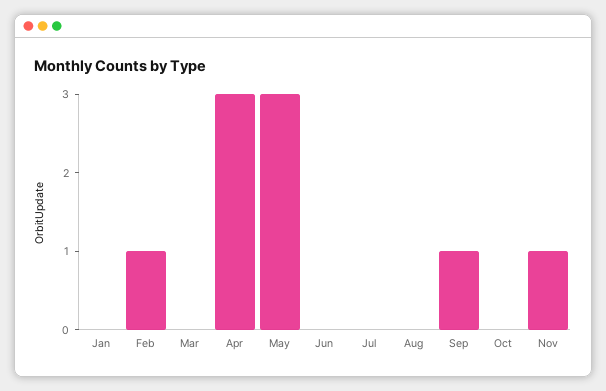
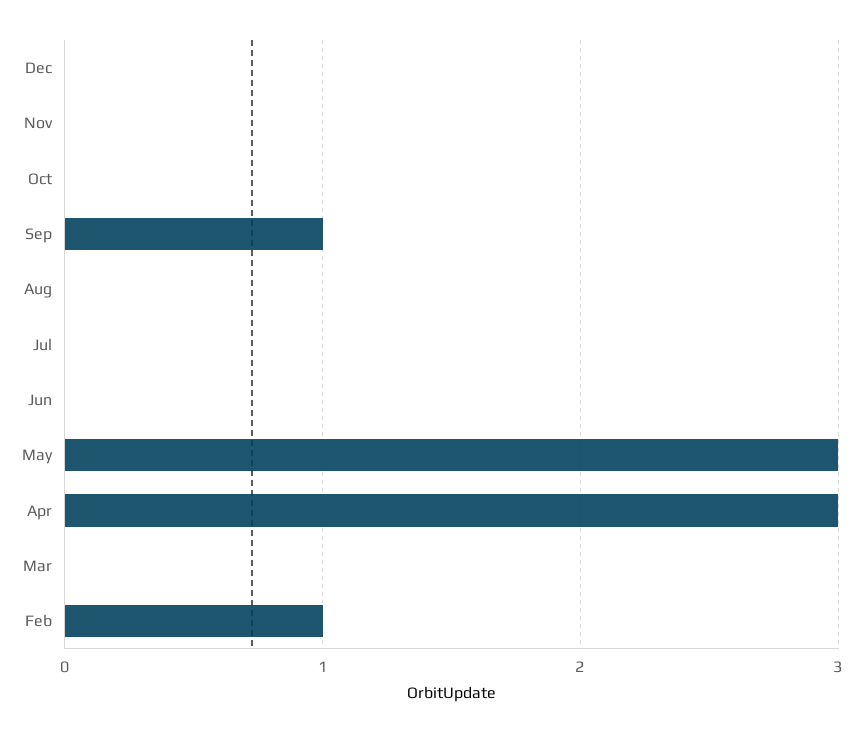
Jan: 0 -> none
Nov: 1 -> 0
Dec: none -> 0

